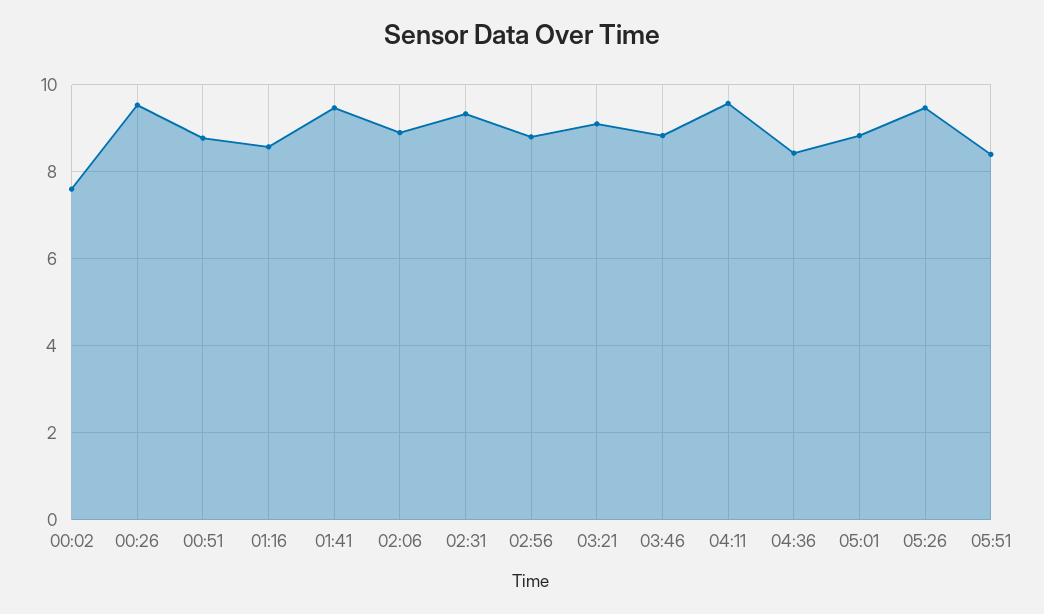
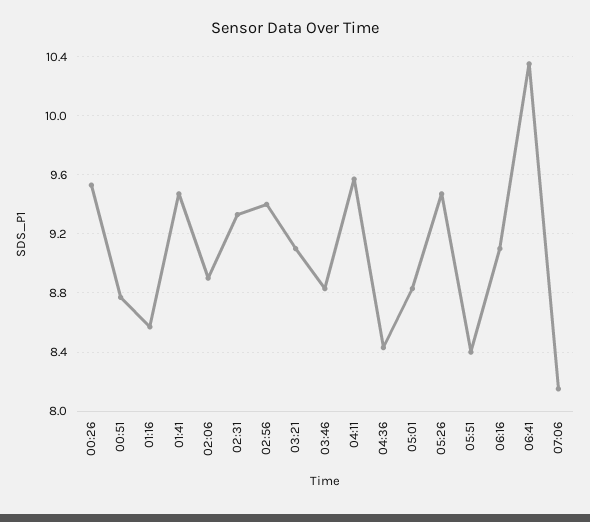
00:02: 7.6 -> none
02:56: 8.8 -> 9.4
06:16: none -> 9.1
06:41: none -> 10.35
07:06: none -> 8.15

